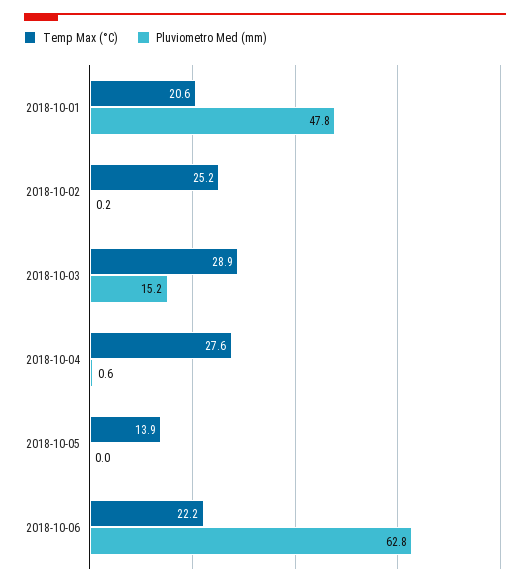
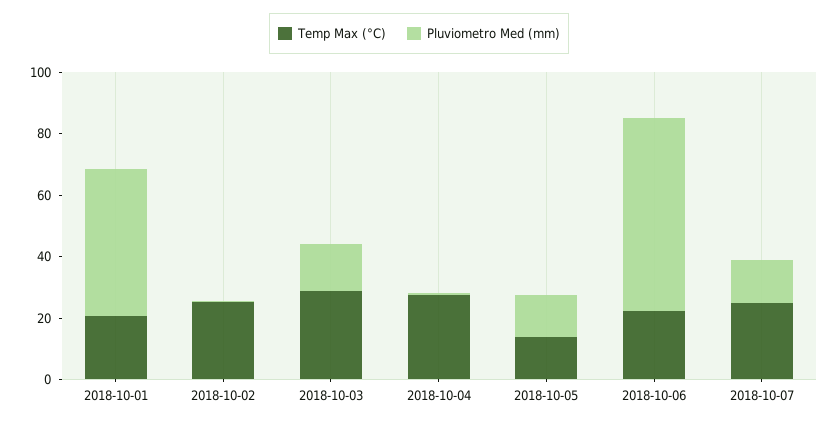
Pluviometro Med (mm), 2018-10-05: 0 -> 15
Temp Max (°C), 2018-10-07: none -> 25
Pluviometro Med (mm), 2018-10-07: none -> 15

